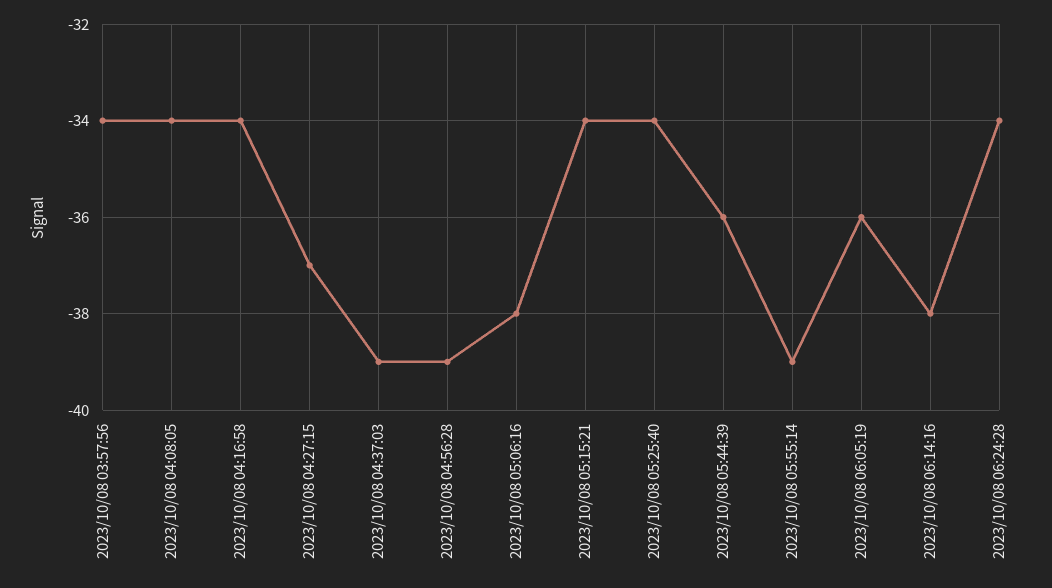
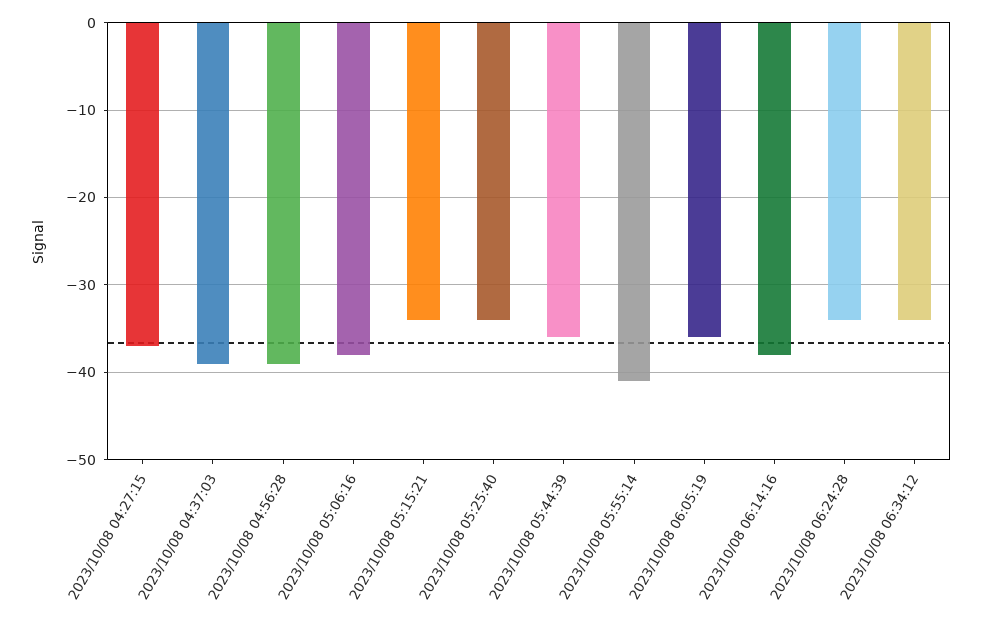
2023/10/08 03:57:56: -34 -> none
2023/10/08 04:08:05: -34 -> none
2023/10/08 04:16:58: -34 -> none
2023/10/08 05:55:14: -39 -> -41
2023/10/08 06:34:12: none -> -34

